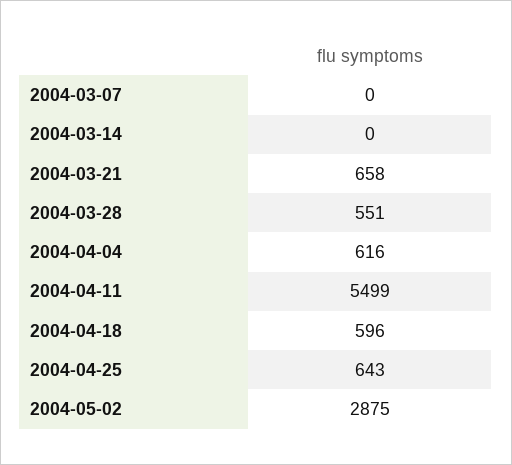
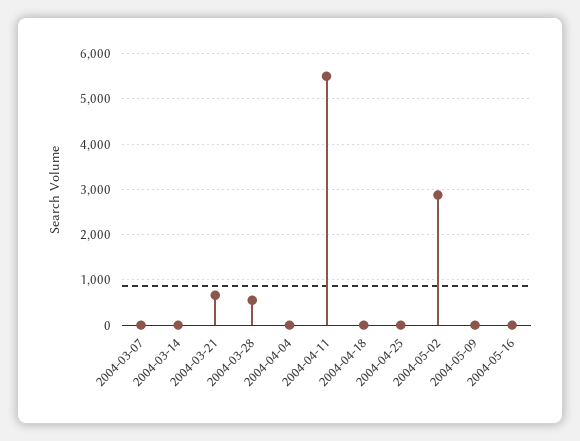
2004-04-04: 616 -> 0
2004-04-18: 596 -> 0
2004-04-25: 643 -> 0
2004-05-09: none -> 0
2004-05-16: none -> 0

